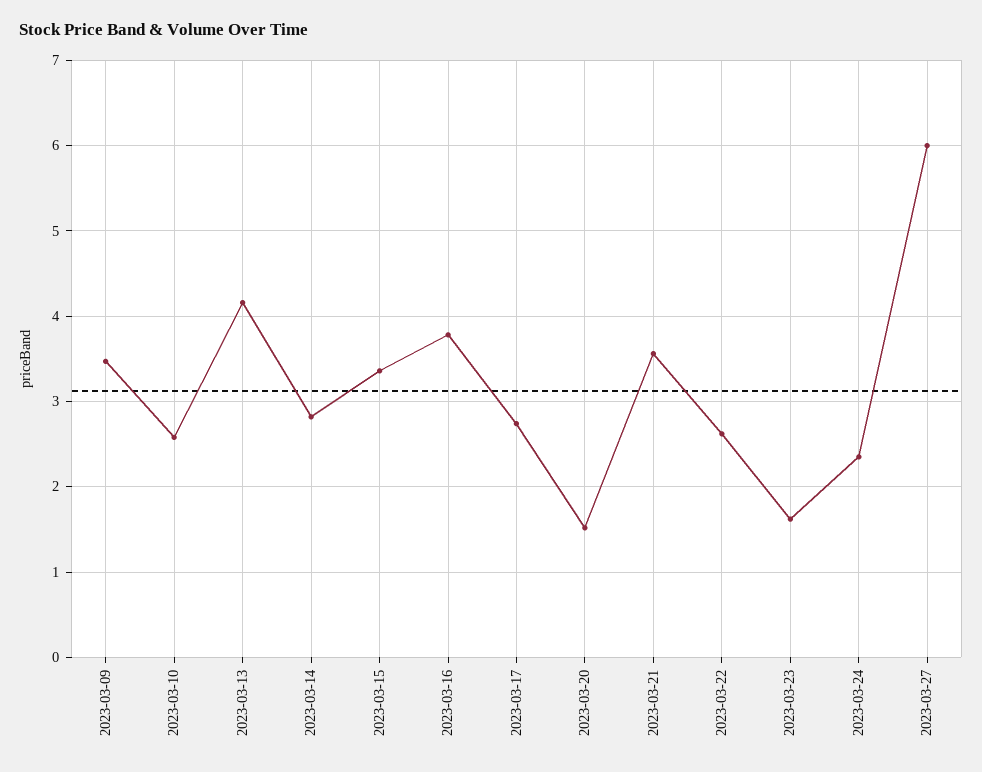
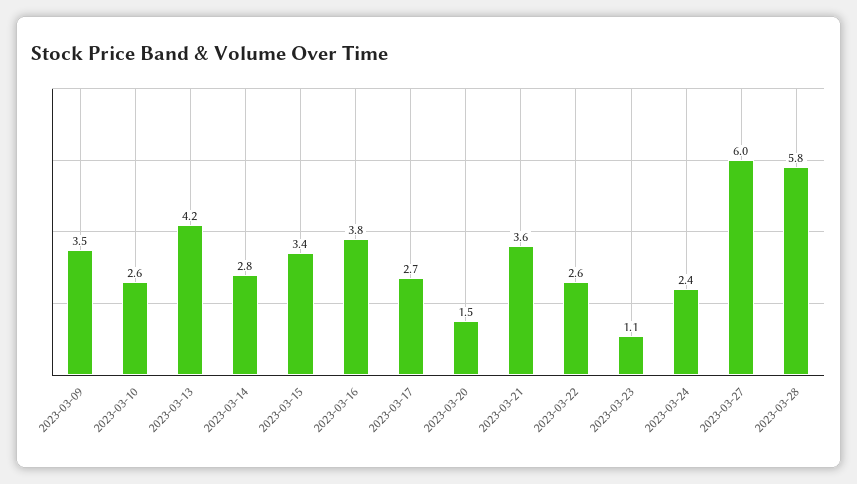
2023-03-23: 1.6 -> 1.1
2023-03-28: none -> 5.8

